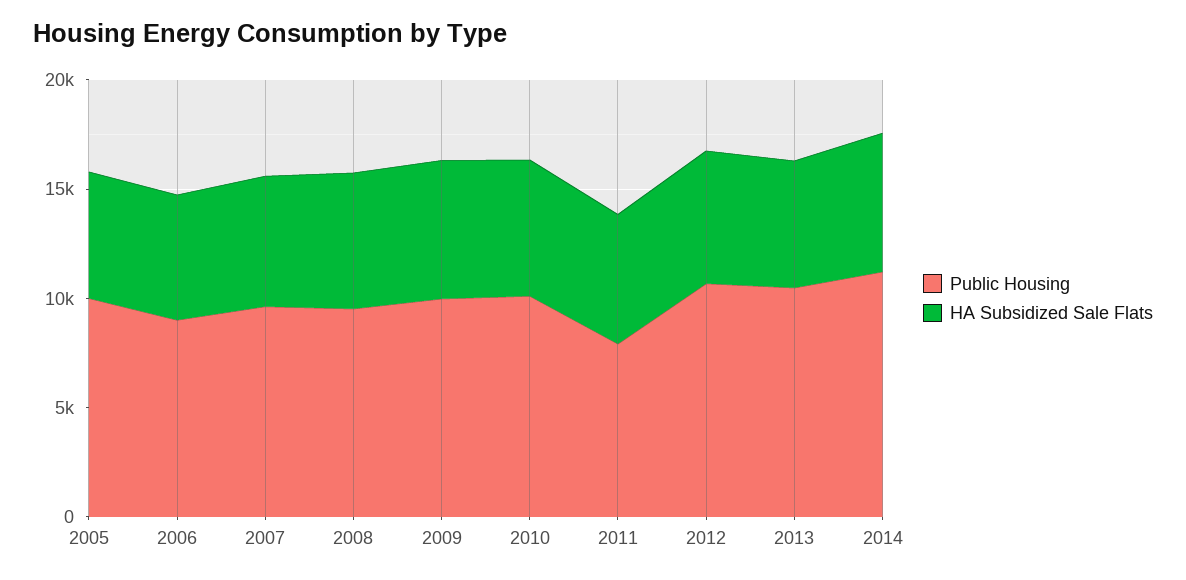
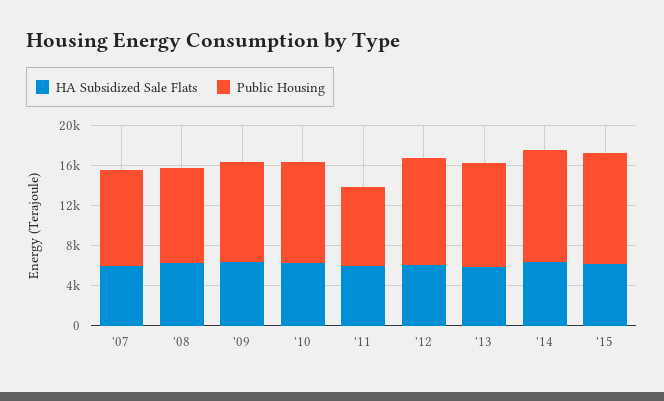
Public Housing, 2005: 10000 -> none
HA Subsidized Sale Flats, 2005: 6000 -> none
Public Housing, 2006: 9000 -> none
HA Subsidized Sale Flats, 2006: 6000 -> none
HA Subsidized Sale Flats, '15: none -> 6000
Public Housing, '15: none -> 11000

